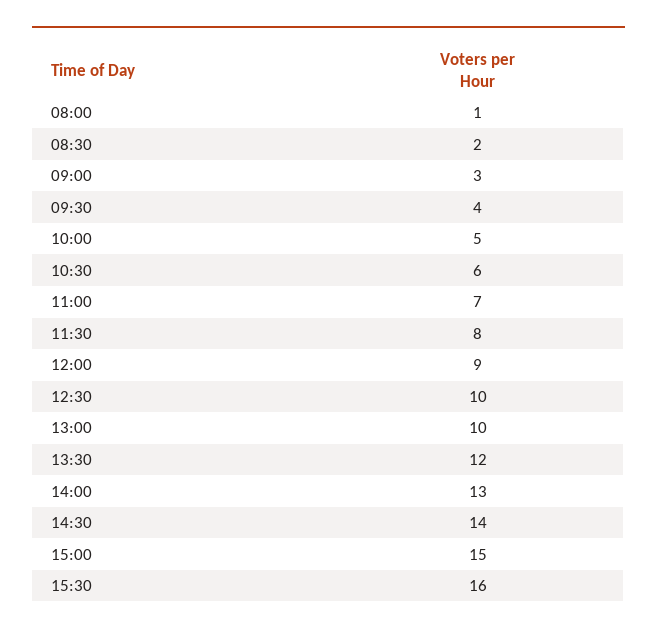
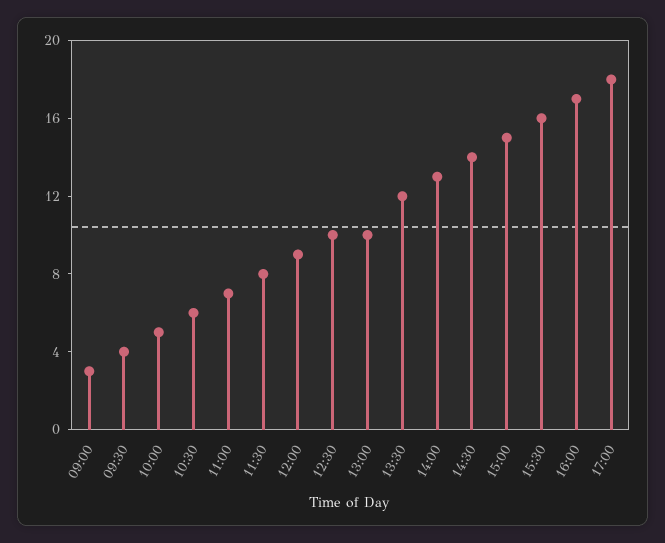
08:00: 1 -> none
08:30: 2 -> none
16:00: none -> 17
17:00: none -> 18

